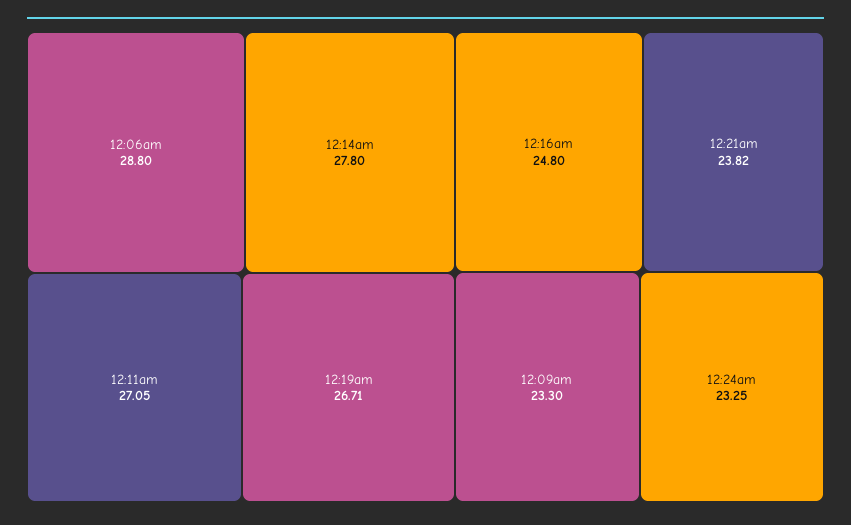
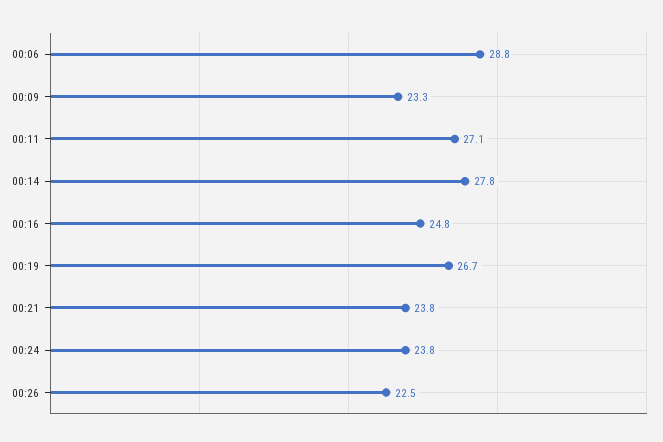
12:24am: 23.25 -> 23.8
00:26: none -> 22.5

